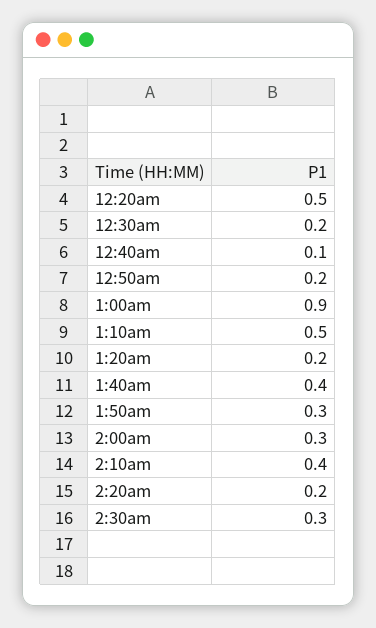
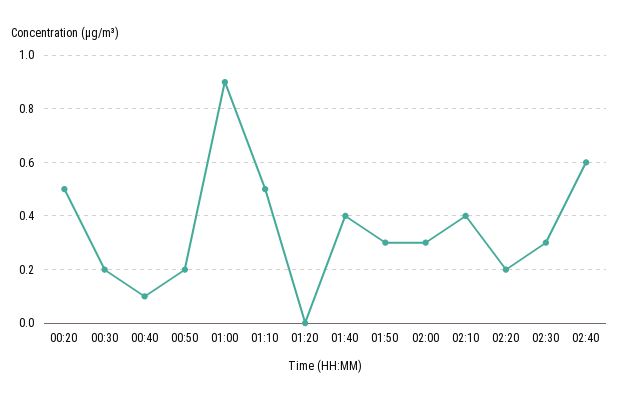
1:20am: 0.2 -> 0
02:40: none -> 0.6

